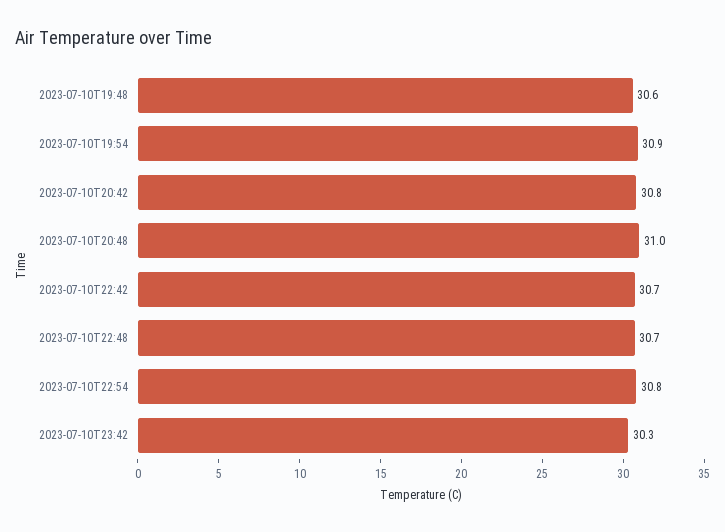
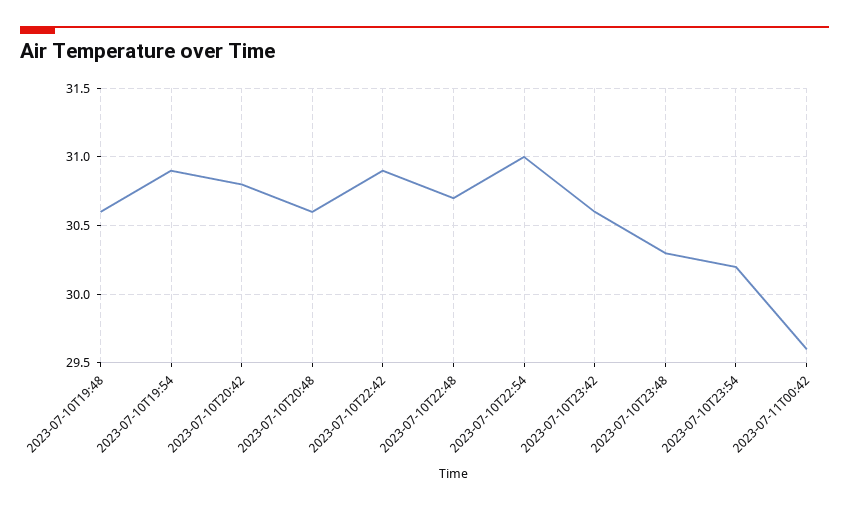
2023-07-10T20:48: 31 -> 30.6
2023-07-10T22:42: 30.7 -> 30.9
2023-07-10T22:54: 30.8 -> 31
2023-07-10T23:42: 30.3 -> 30.6
2023-07-10T23:48: none -> 30.3
2023-07-10T23:54: none -> 30.2
2023-07-11T00:42: none -> 29.6

